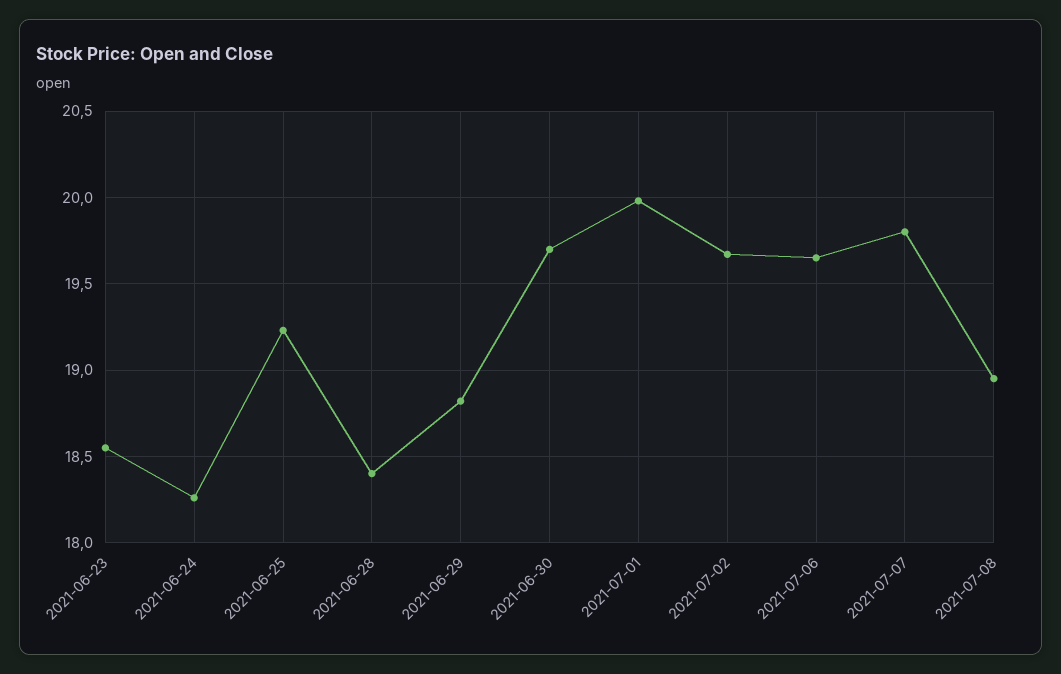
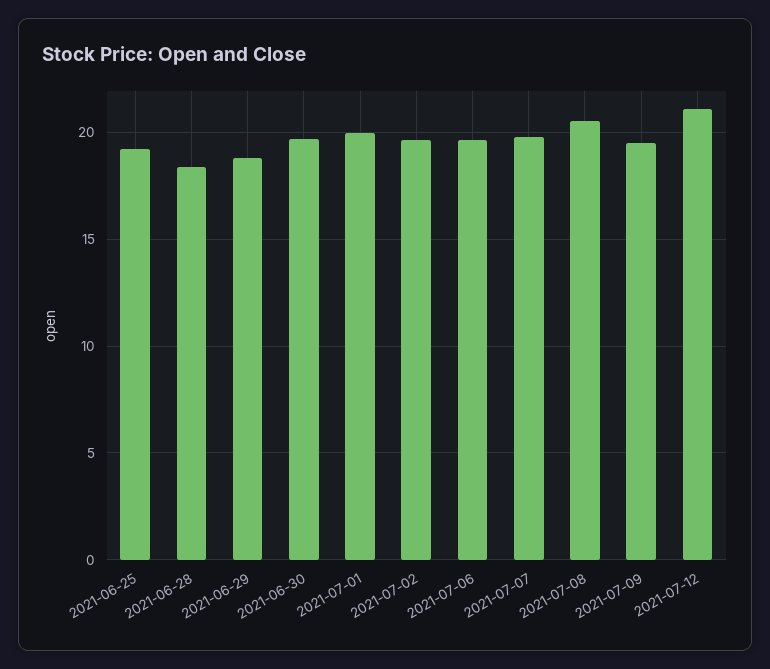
2021-06-23: 18.55 -> none
2021-06-24: 18.25 -> none
2021-07-08: 18.95 -> 20.5
2021-07-09: none -> 19.5
2021-07-12: none -> 21

